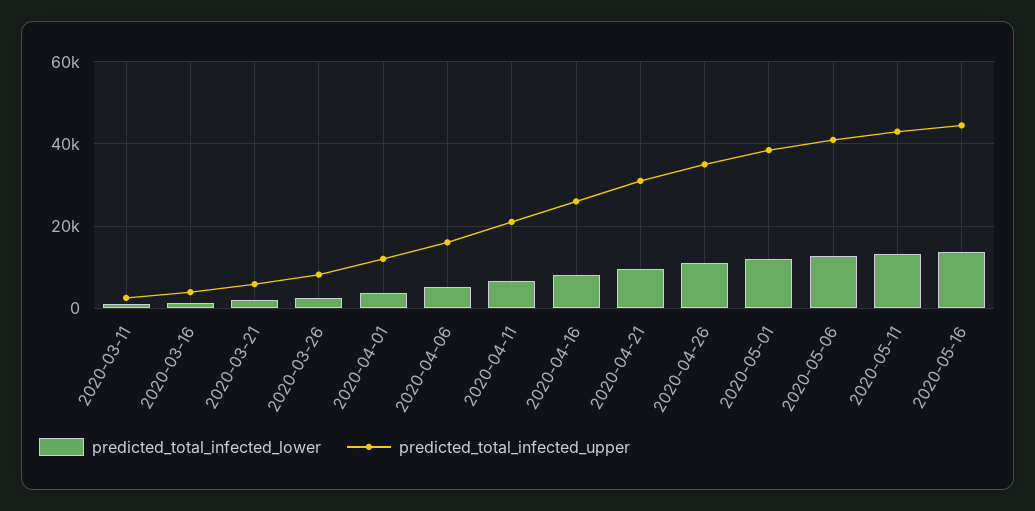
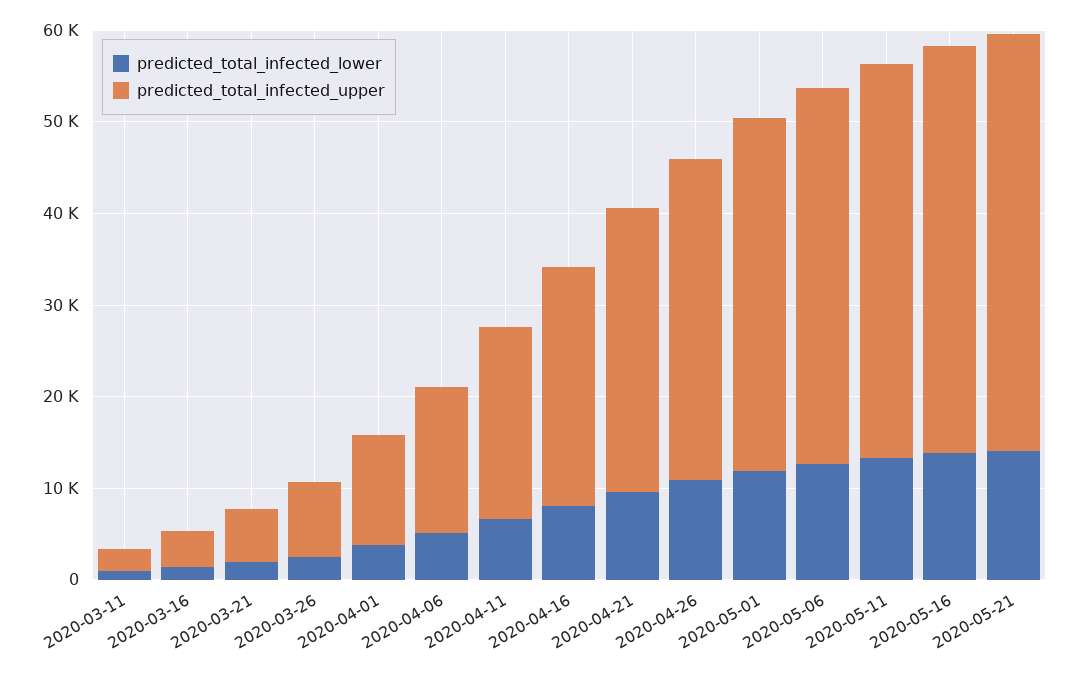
predicted_total_infected_lower, 2020-05-21: none -> 14000
predicted_total_infected_upper, 2020-05-21: none -> 46000

